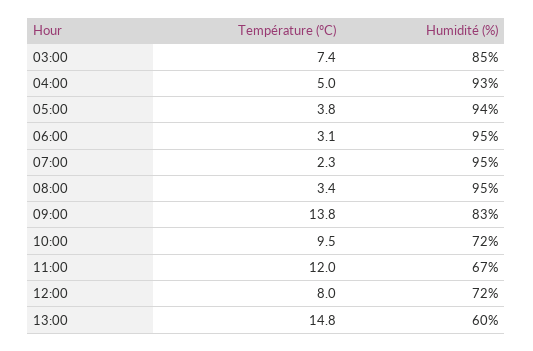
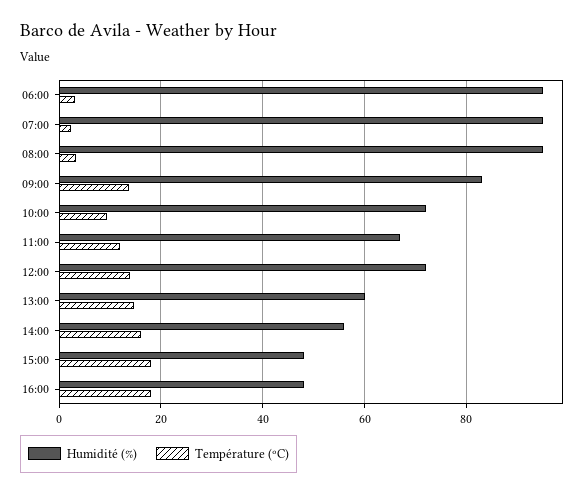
Température (ºC), 03:00: 7.4 -> none
Humidité (%), 03:00: 85 -> none
Température (ºC), 04:00: 5 -> none
Humidité (%), 04:00: 93 -> none
Température (ºC), 05:00: 3.8 -> none
Humidité (%), 05:00: 94 -> none
Température (ºC), 12:00: 8 -> 14
Humidité (%), 14:00: none -> 56
Température (ºC), 14:00: none -> 16
Humidité (%), 15:00: none -> 48
Température (ºC), 15:00: none -> 18
Humidité (%), 16:00: none -> 48
Température (ºC), 16:00: none -> 18

